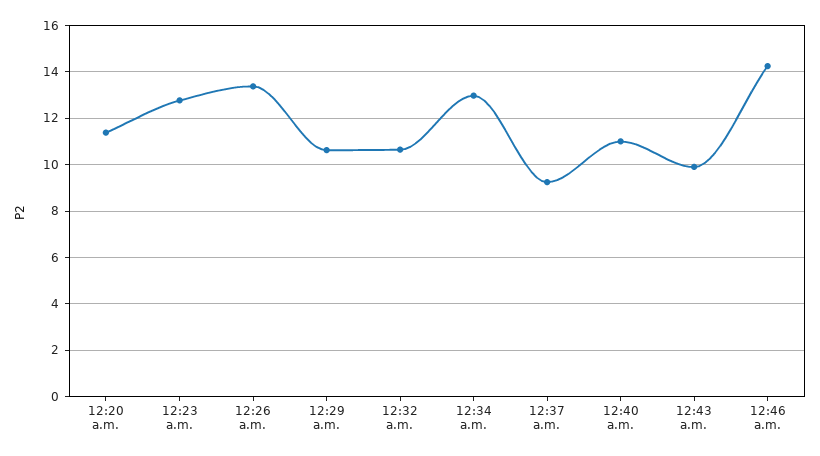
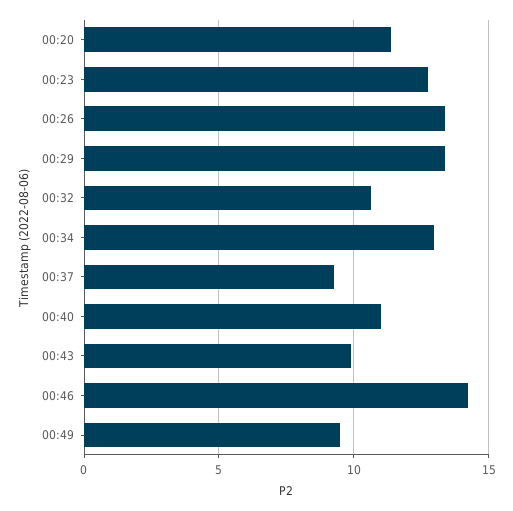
12:29 a.m.: 10.5 -> 13.5
00:49: none -> 9.5

